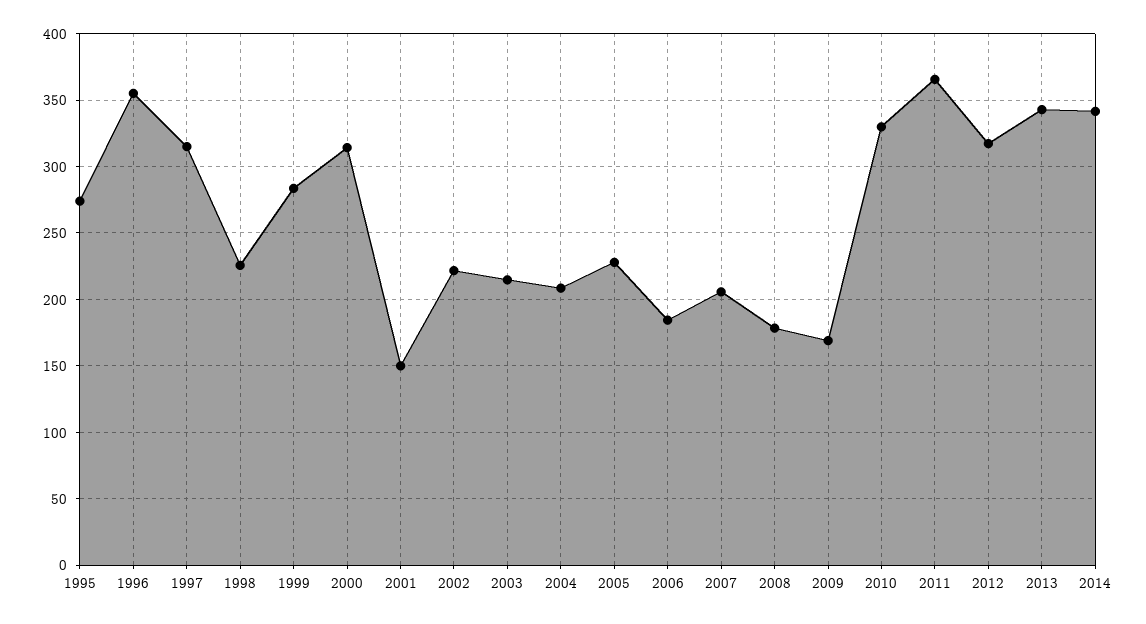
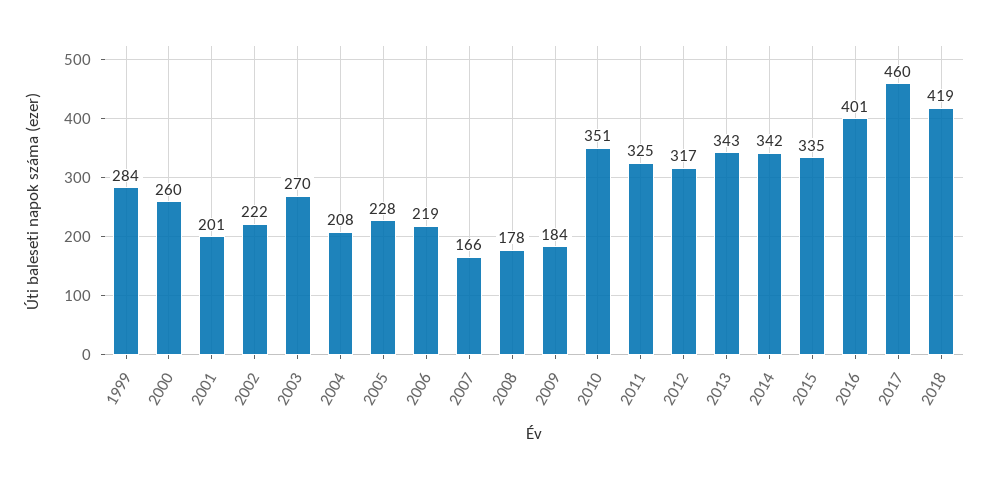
1995: 275 -> none
1996: 355 -> none
1997: 315 -> none
1998: 225 -> none
2000: 315 -> 260
2001: 150 -> 201
2003: 215 -> 270
2006: 185 -> 219
2007: 205 -> 166
2009: 170 -> 184
2010: 330 -> 351
2011: 365 -> 325
2015: none -> 335
2016: none -> 401
2017: none -> 460
2018: none -> 419

